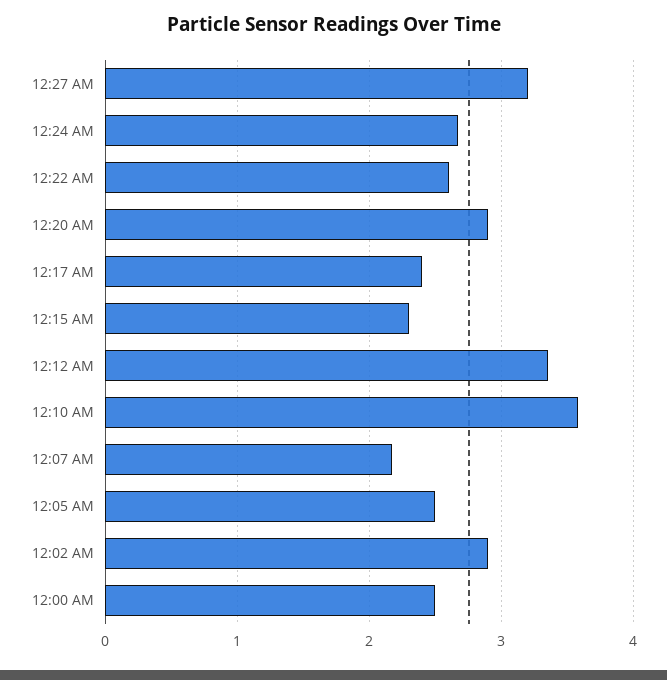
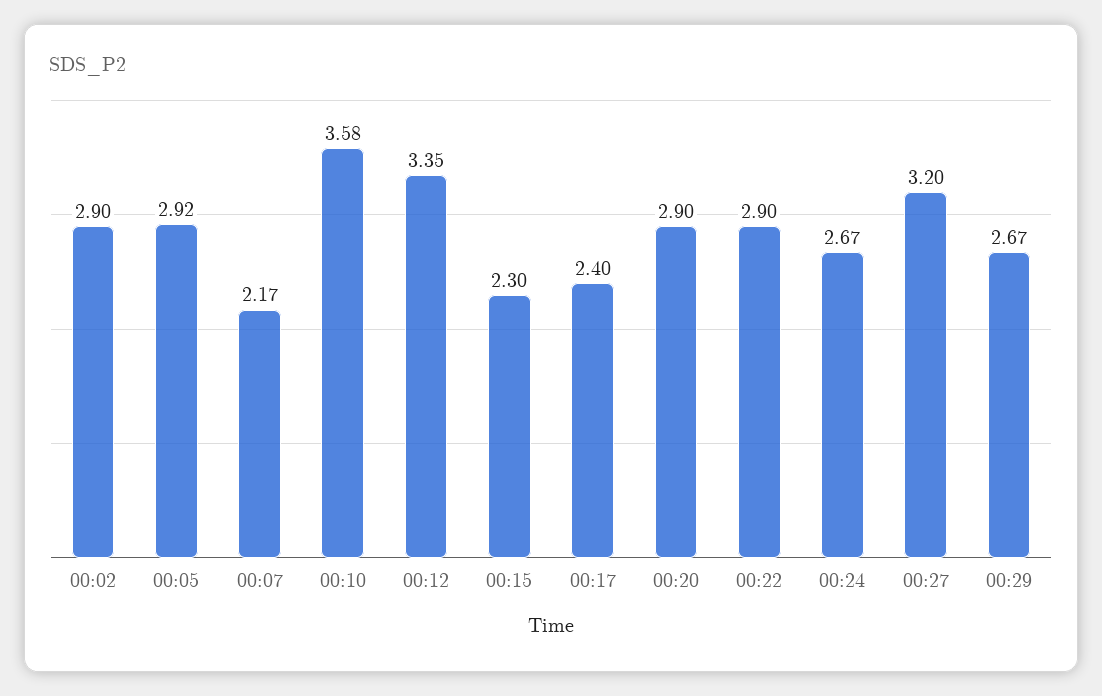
12:22 AM: 2.6 -> 2.9
12:05 AM: 2.5 -> 2.92
12:00 AM: 2.5 -> none
00:29: none -> 2.67

